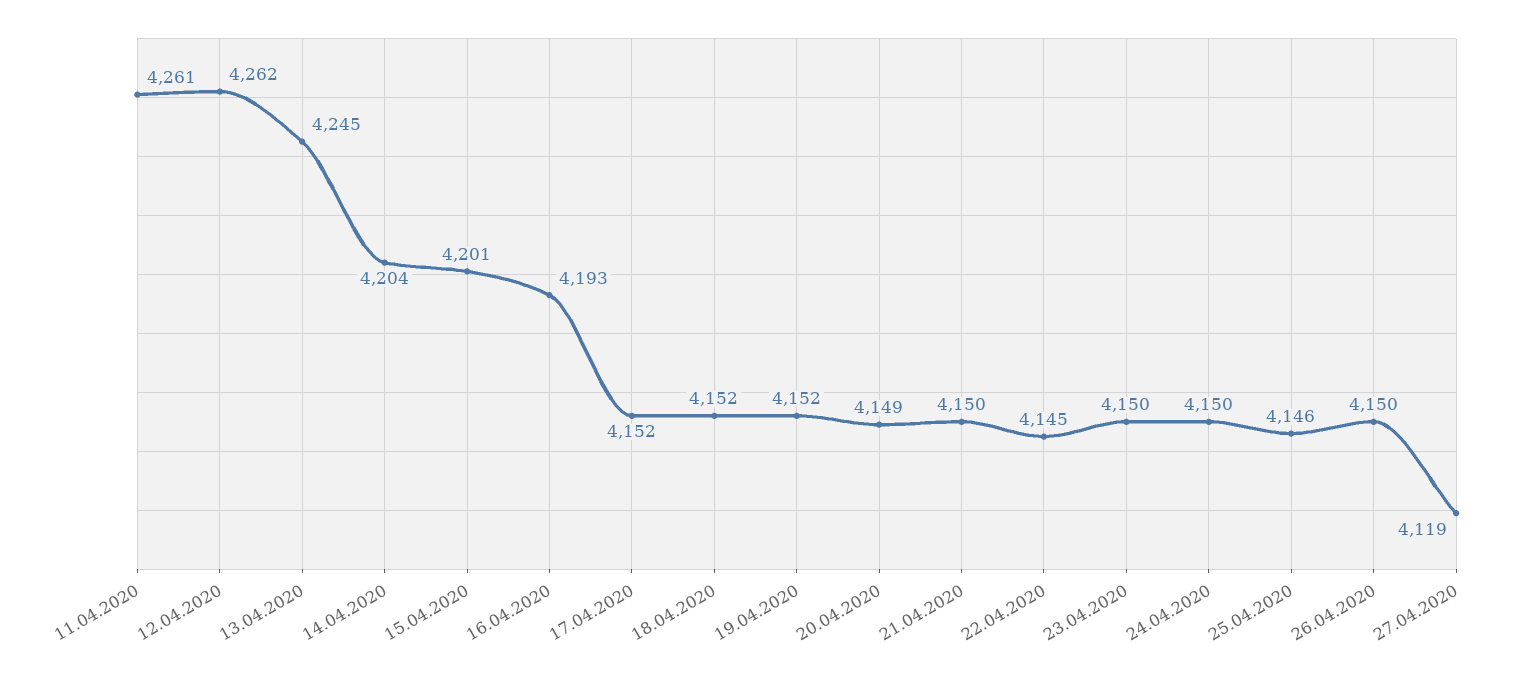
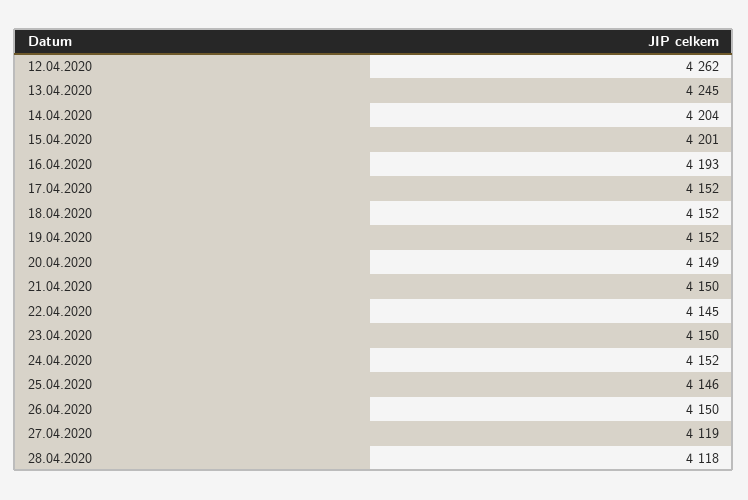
11.04.2020: 4261 -> none
24.04.2020: 4150 -> 4152
28.04.2020: none -> 4118

